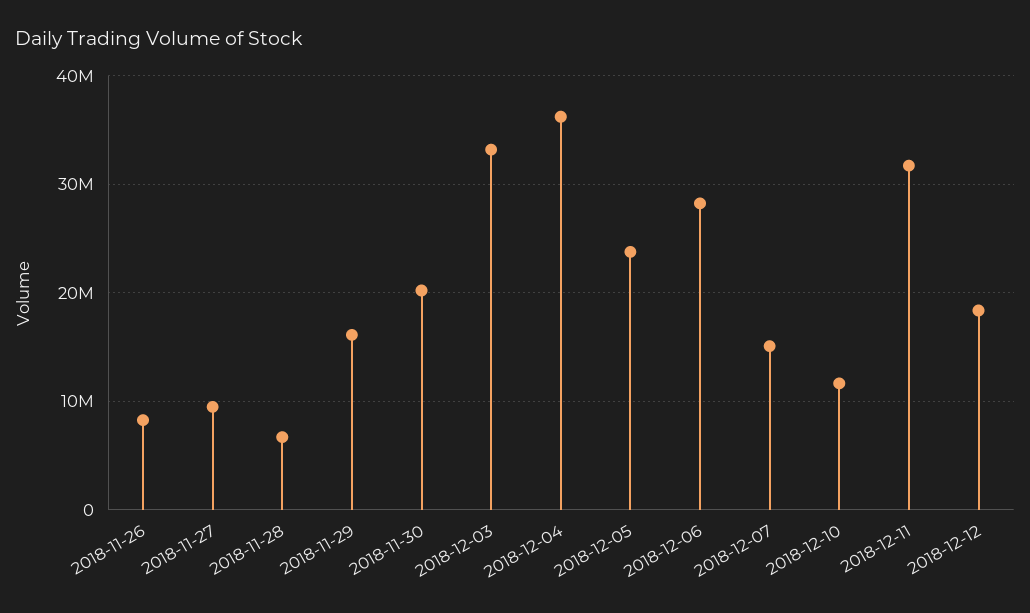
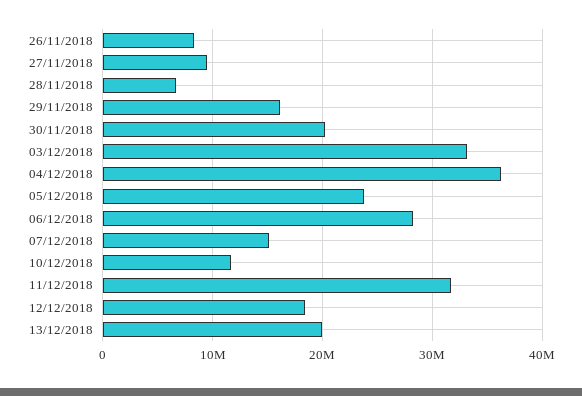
13/12/2018: none -> 20000000

